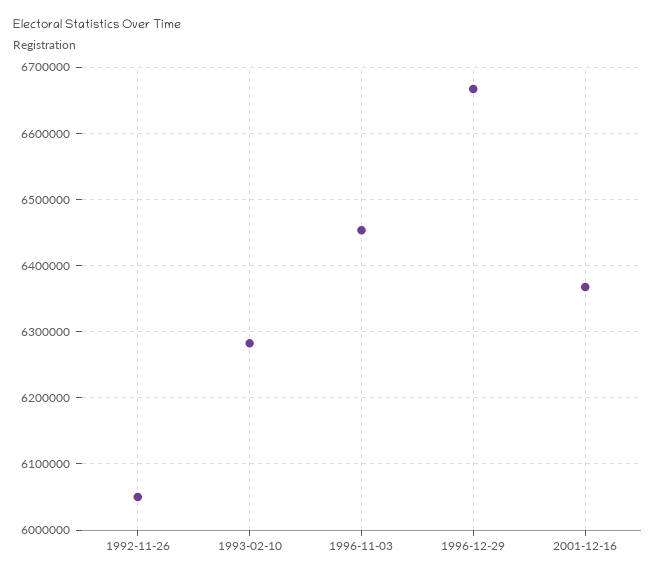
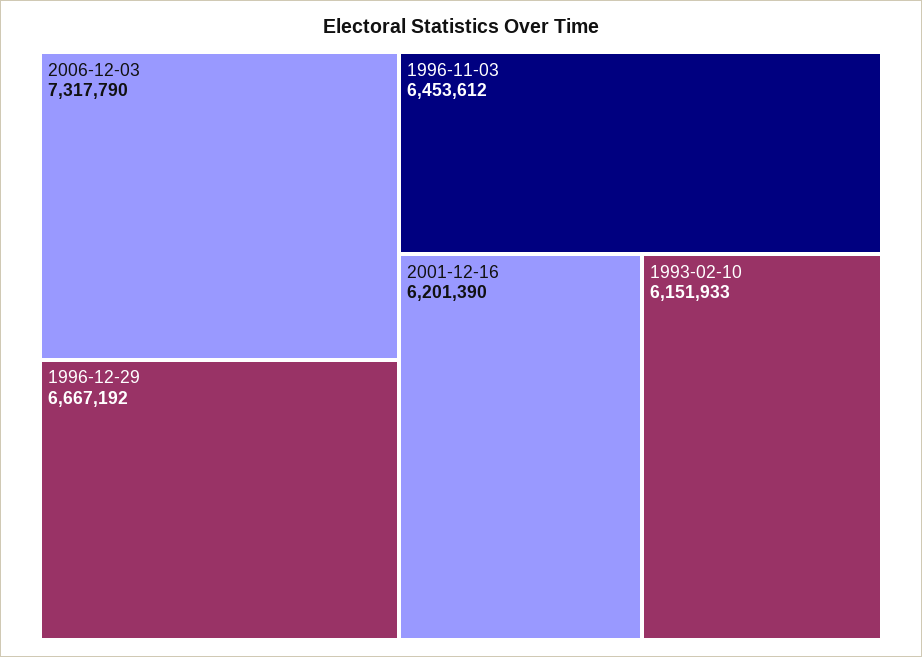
1992-11-26: 6050000 -> none
1993-02-10: 6280000 -> 6151933
2001-12-16: 6370000 -> 6201390
2006-12-03: none -> 7317790

